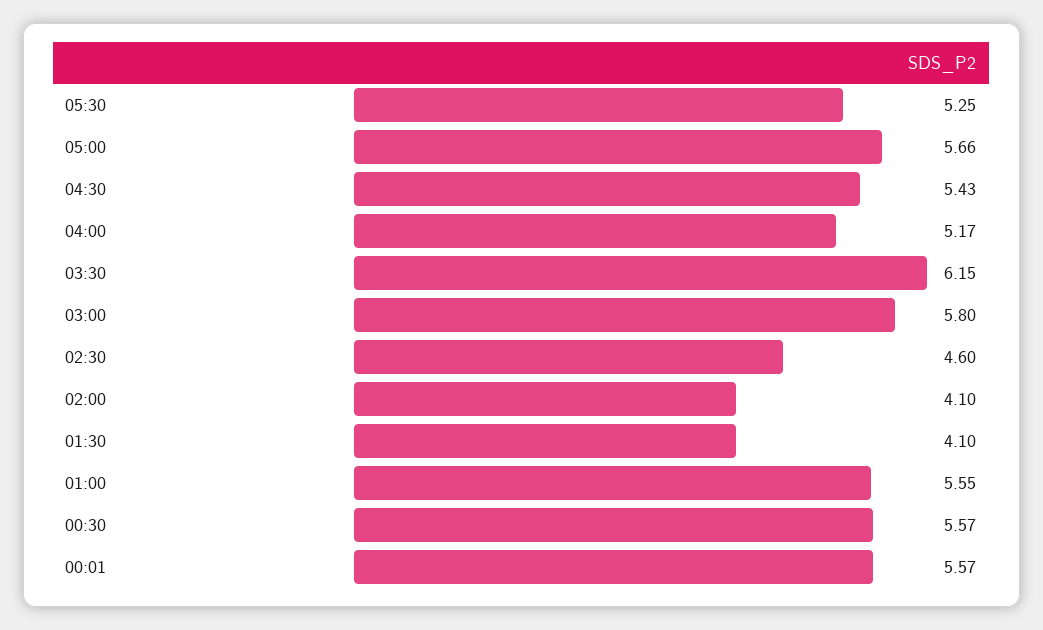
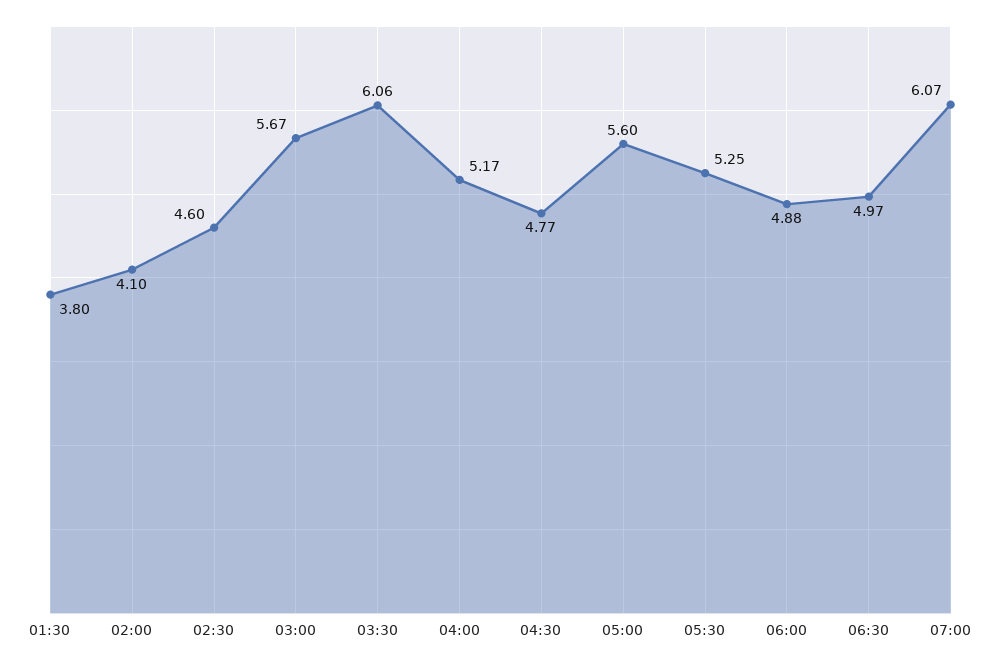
05:00: 5.66 -> 5.6
04:30: 5.43 -> 4.77
03:30: 6.15 -> 6.06
03:00: 5.8 -> 5.67
01:30: 4.1 -> 3.8
01:00: 5.55 -> none
00:30: 5.57 -> none
00:01: 5.57 -> none
06:00: none -> 4.88
06:30: none -> 4.97
07:00: none -> 6.07

